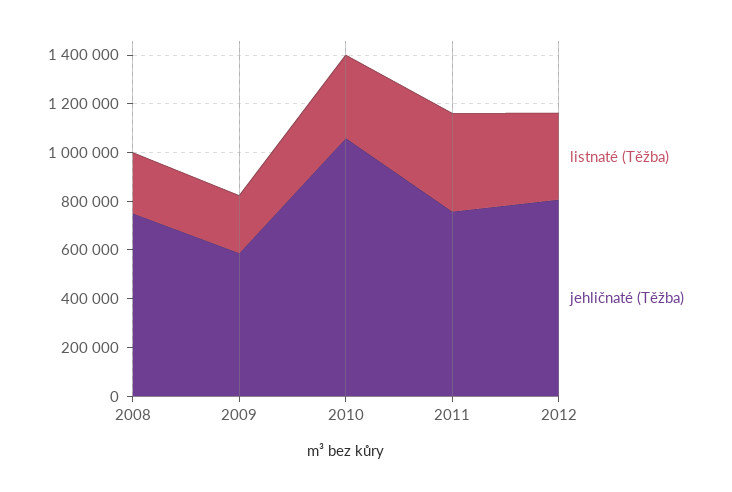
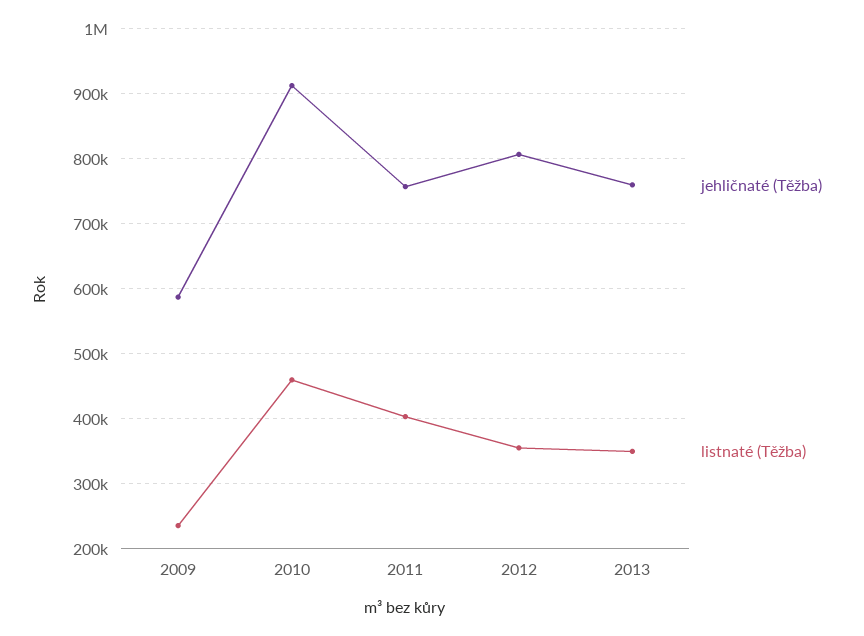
listnaté (Těžba), 2008: 250000 -> none
jehličnaté (Těžba), 2008: 750000 -> none
listnaté (Těžba), 2010: 350000 -> 460000
jehličnaté (Těžba), 2010: 1050000 -> 910000
jehličnaté (Těžba), 2013: none -> 760000
listnaté (Těžba), 2013: none -> 350000

